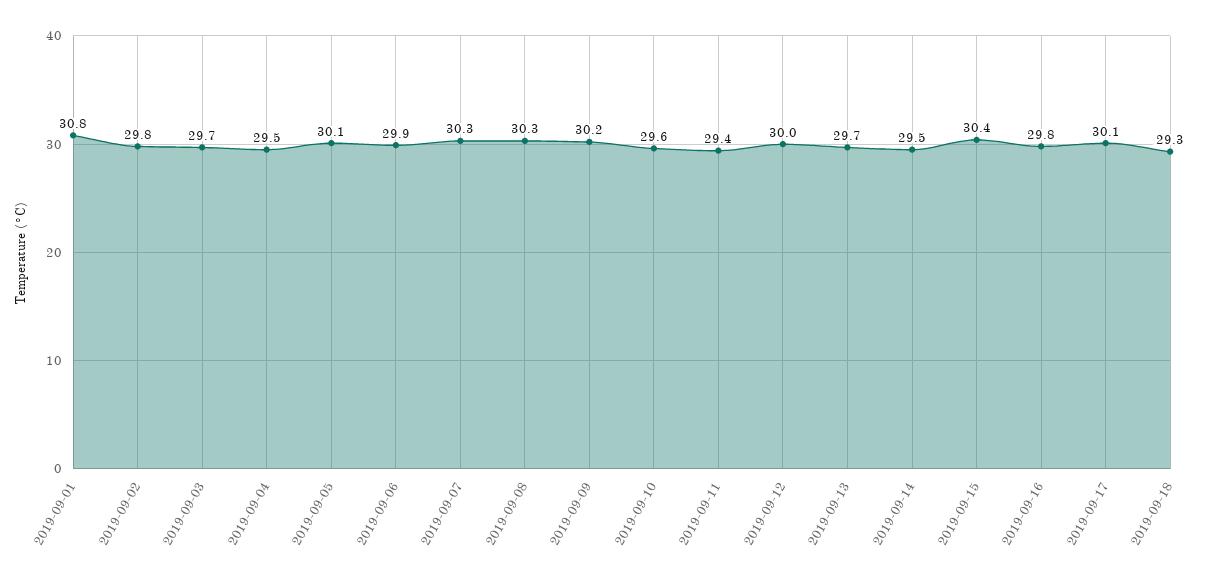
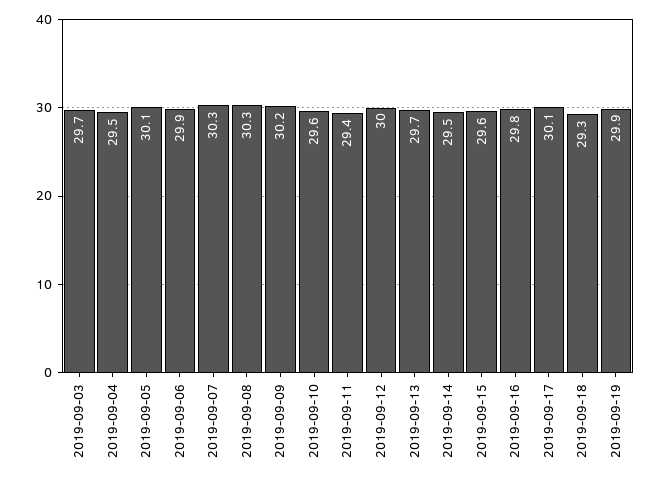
2019-09-01: 30.8 -> none
2019-09-02: 29.8 -> none
2019-09-15: 30.4 -> 29.6
2019-09-19: none -> 29.9

